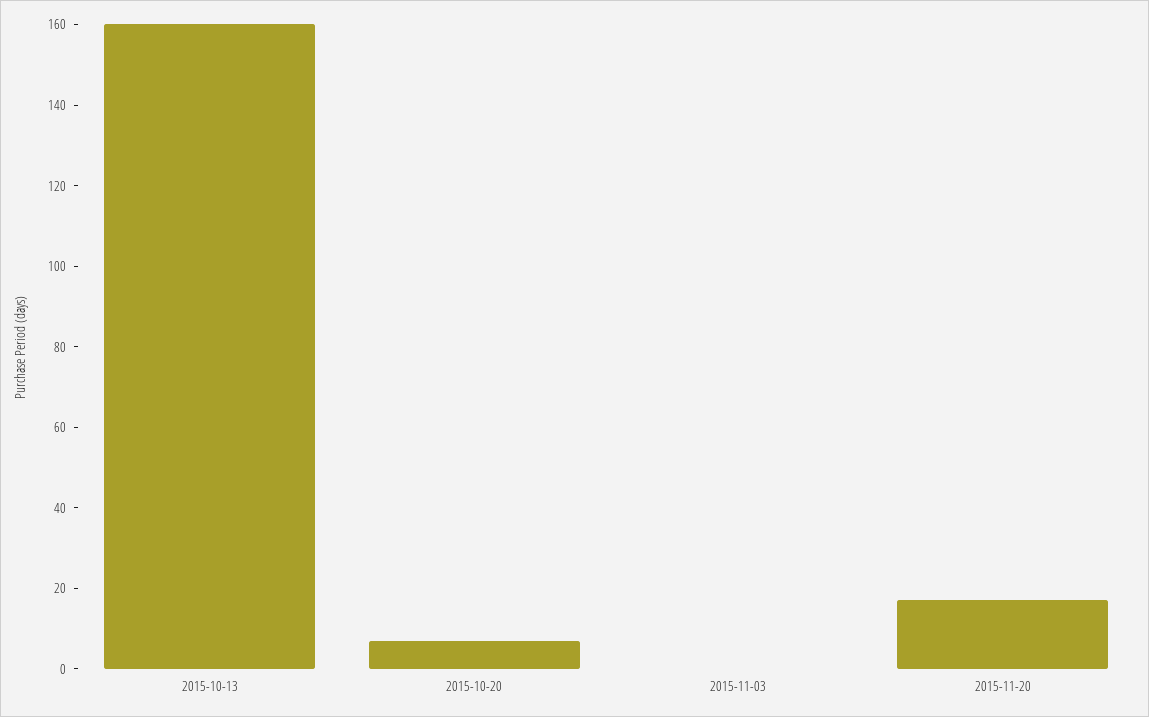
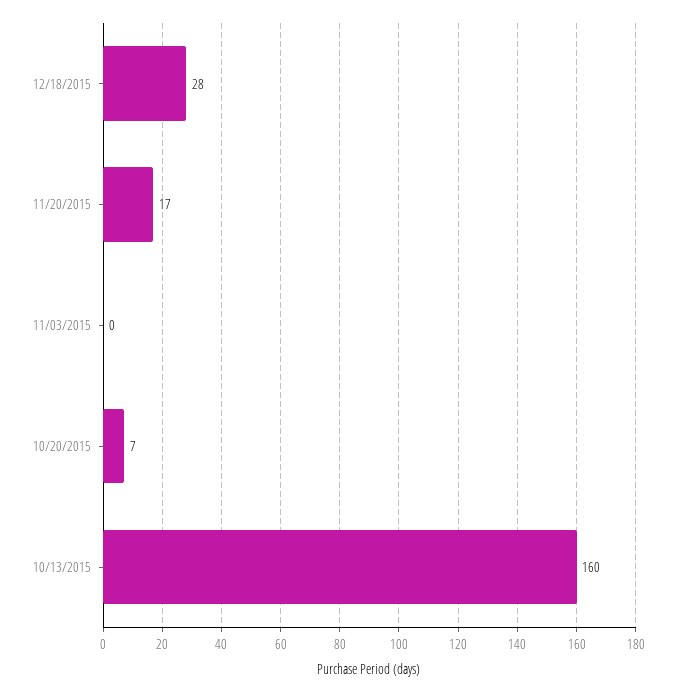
12/18/2015: none -> 28

